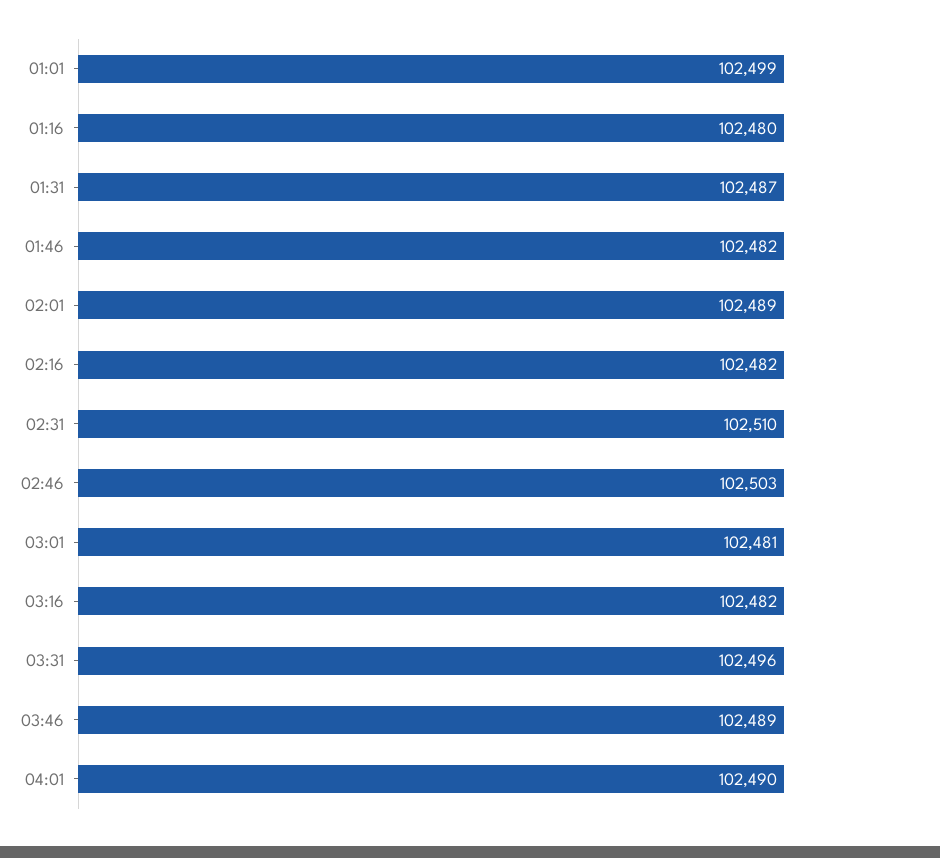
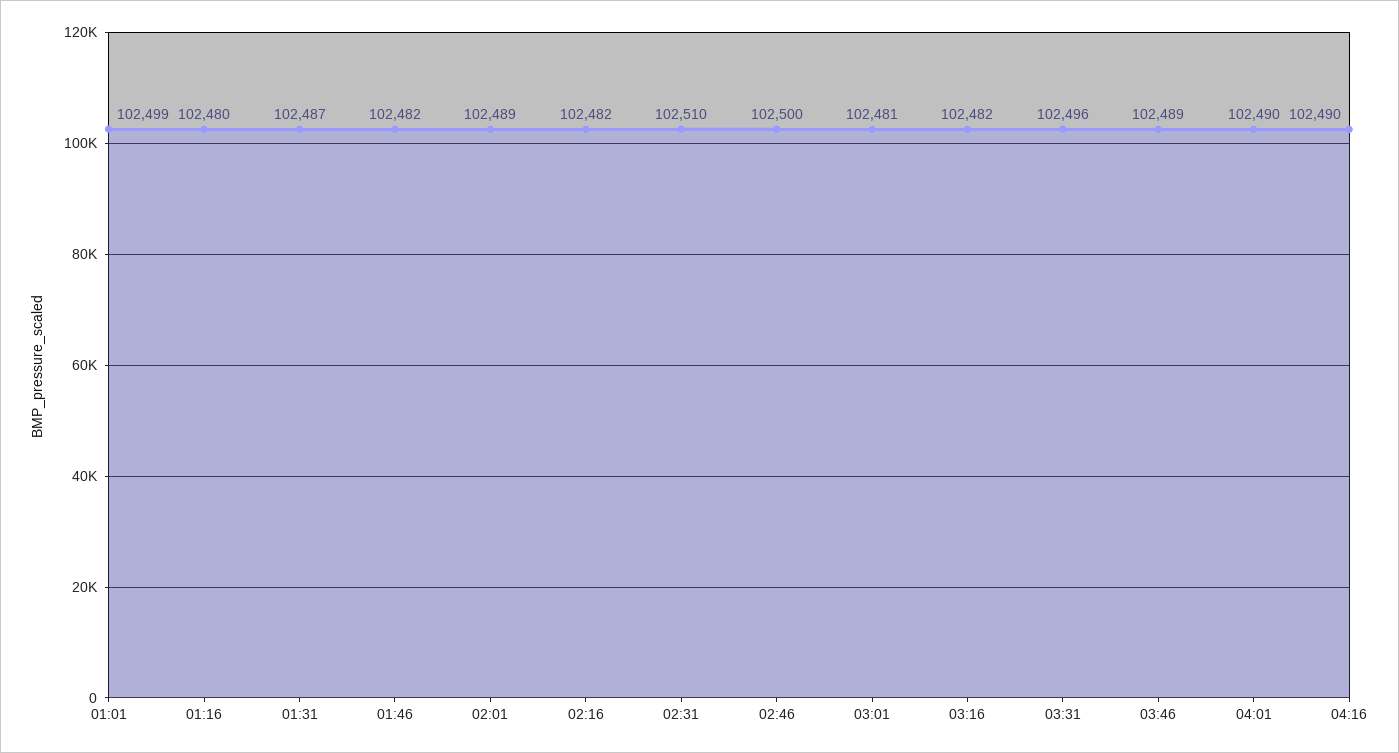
02:46: 102503 -> 102500
04:16: none -> 102490

